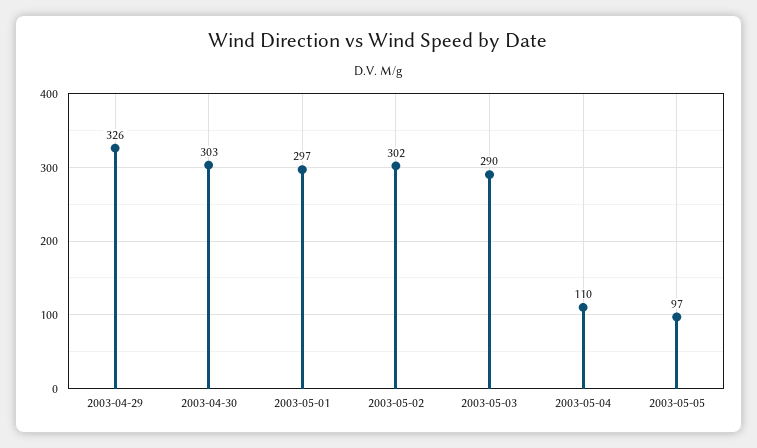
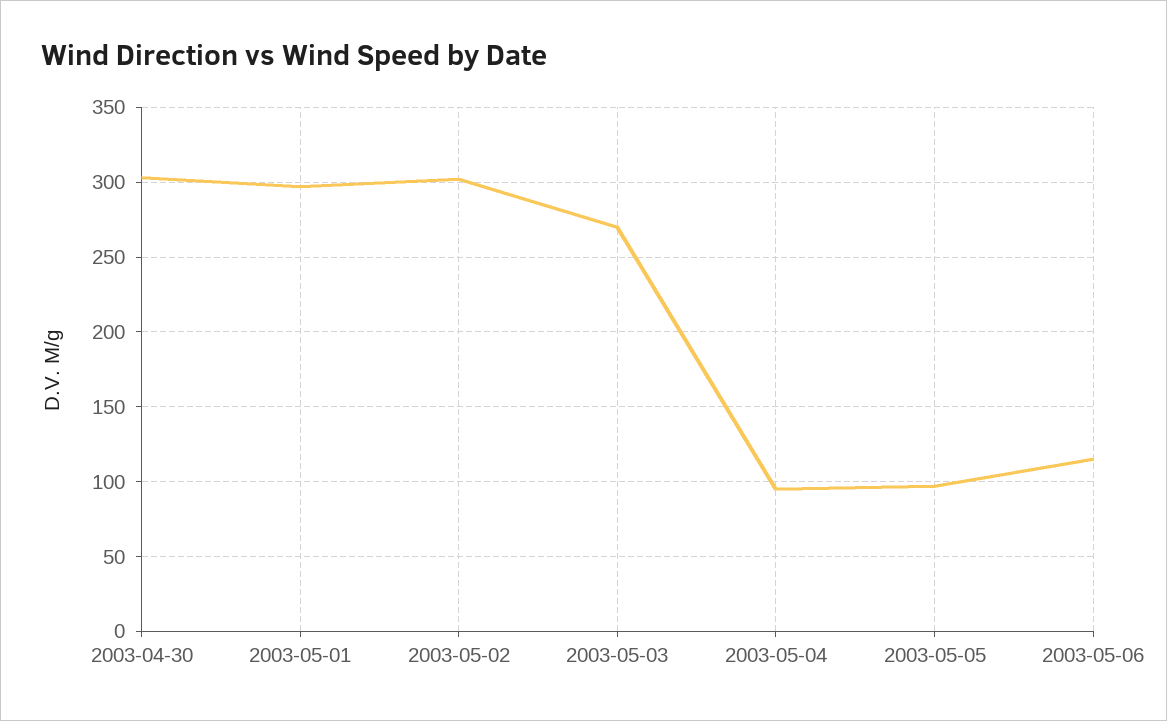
2003-04-29: 326 -> none
2003-05-03: 290 -> 270
2003-05-04: 110 -> 95
2003-05-06: none -> 115

